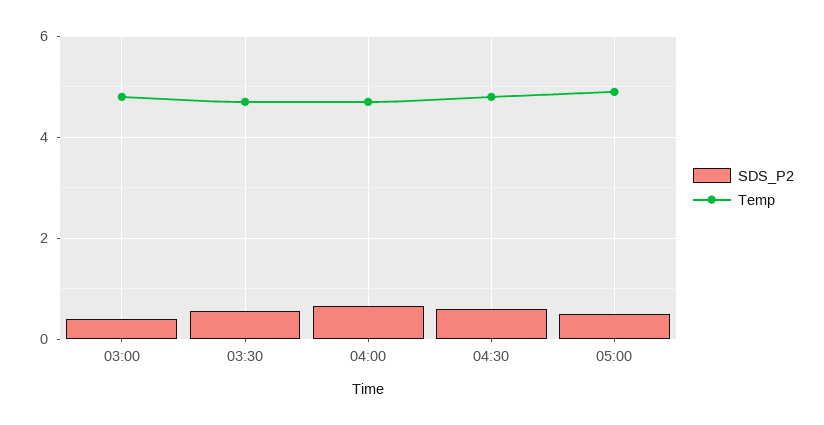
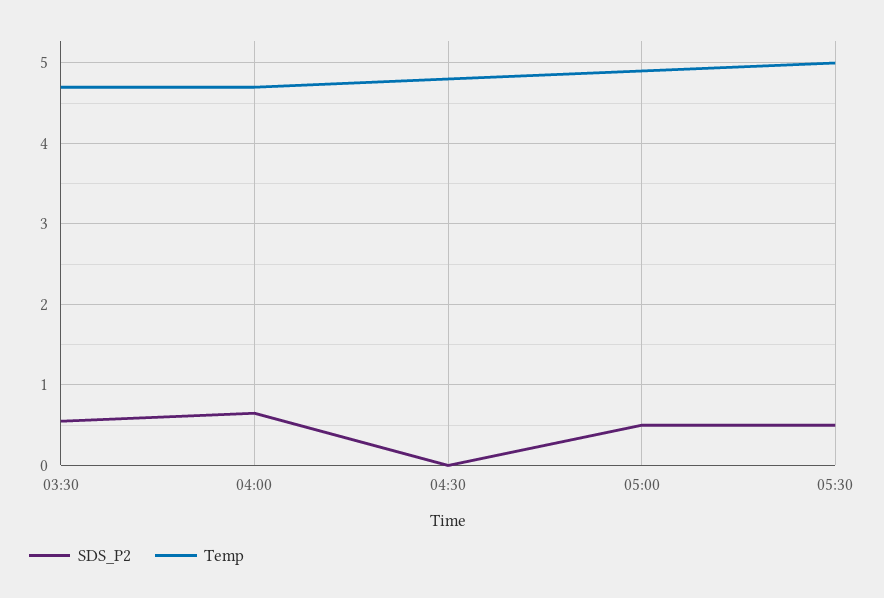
SDS_P2, 03:00: 0.4 -> none
Temp, 03:00: 4.8 -> none
SDS_P2, 04:30: 0.6 -> 0
SDS_P2, 05:30: none -> 0.5
Temp, 05:30: none -> 5

